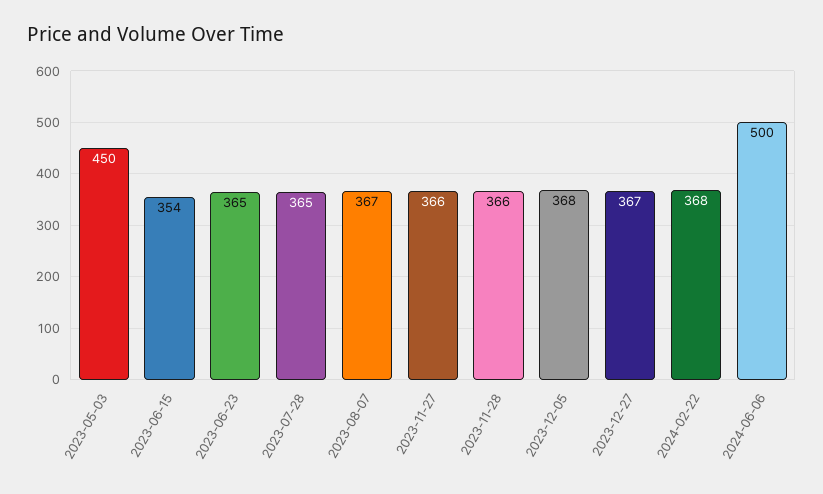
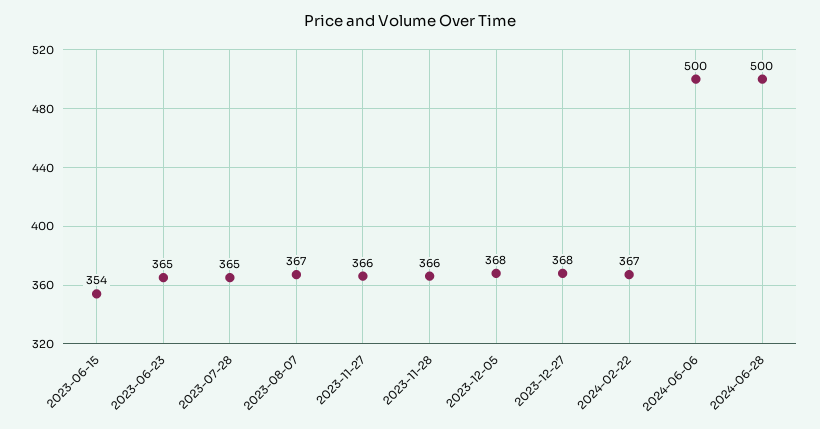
2023-05-03: 450 -> none
2023-12-27: 367 -> 368
2024-02-22: 368 -> 367
2024-06-28: none -> 500

